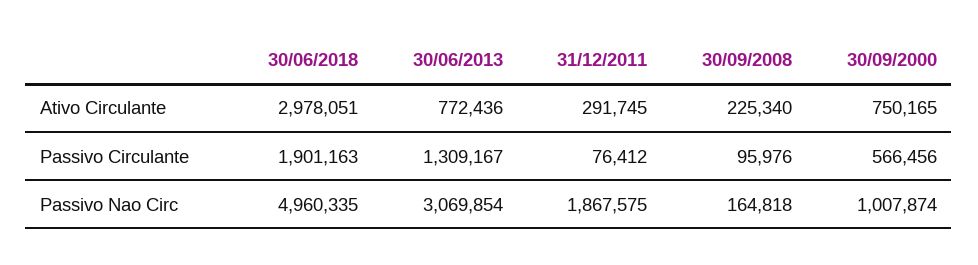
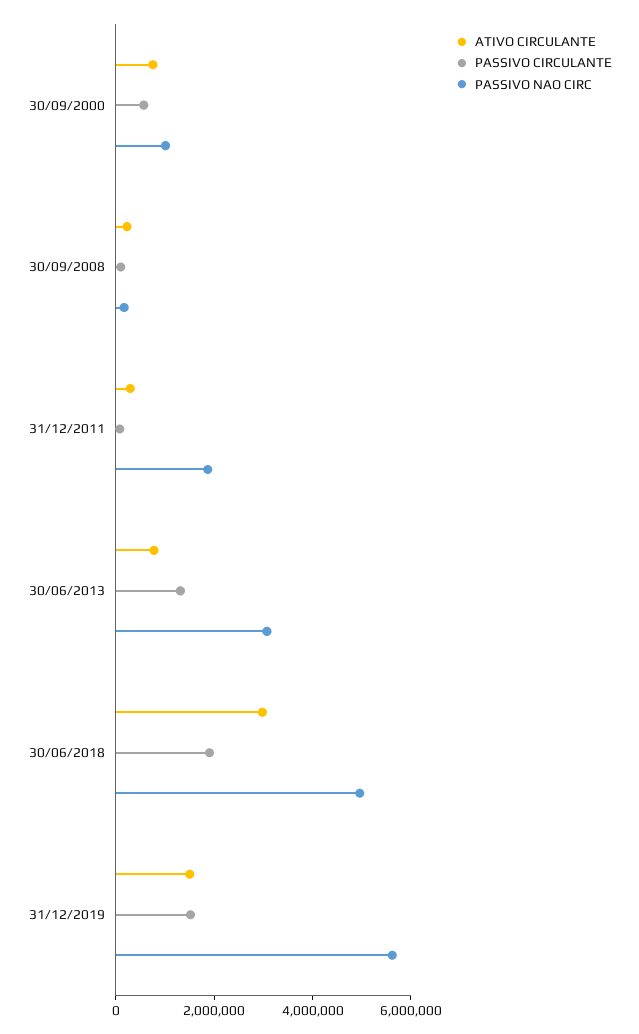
Ativo Circulante, 31/12/2019: none -> 1500000
Passivo Circulante, 31/12/2019: none -> 1500000
Passivo Nao Circ, 31/12/2019: none -> 5500000

